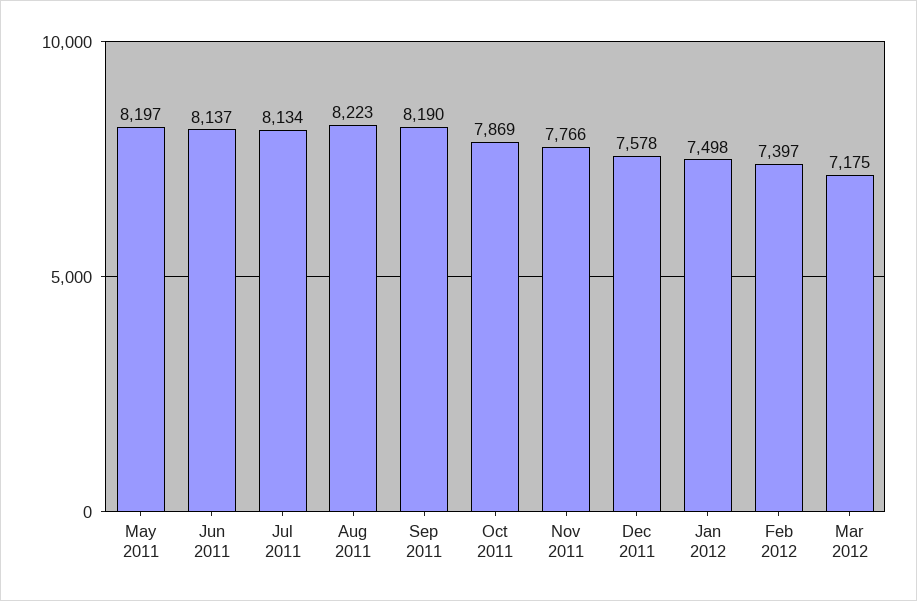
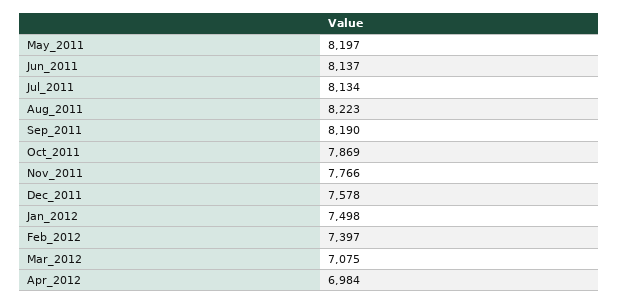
Mar 2012: 7175 -> 7075
Apr_2012: none -> 6984

